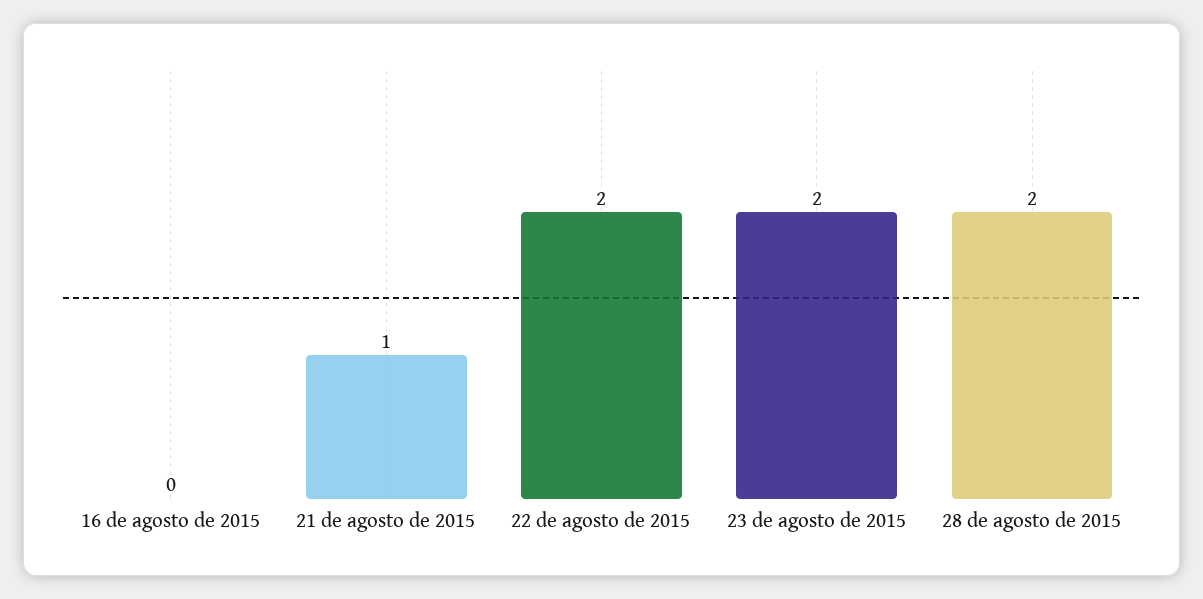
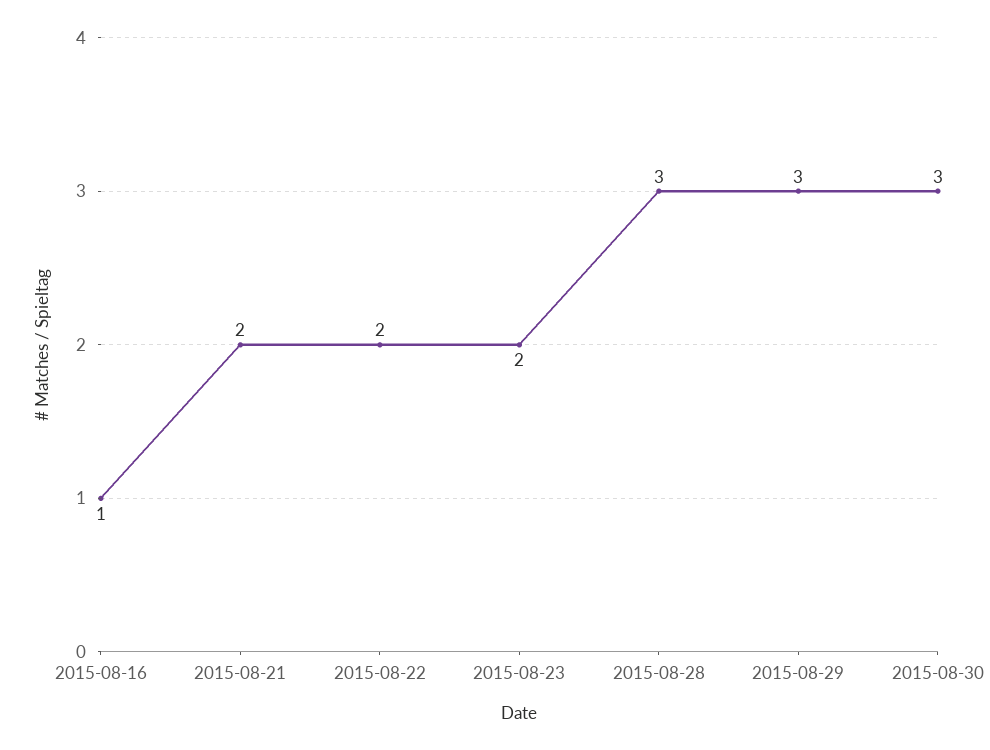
16 de agosto de 2015: 0 -> 1
21 de agosto de 2015: 1 -> 2
28 de agosto de 2015: 2 -> 3
2015-08-29: none -> 3
2015-08-30: none -> 3

